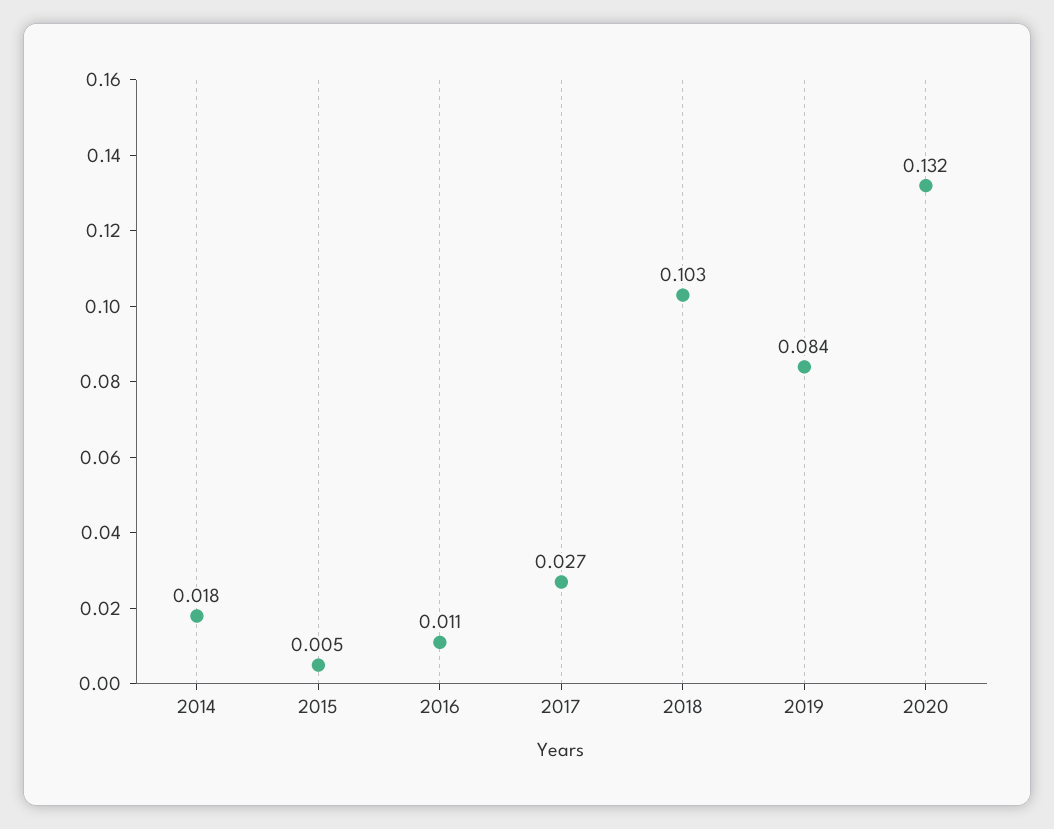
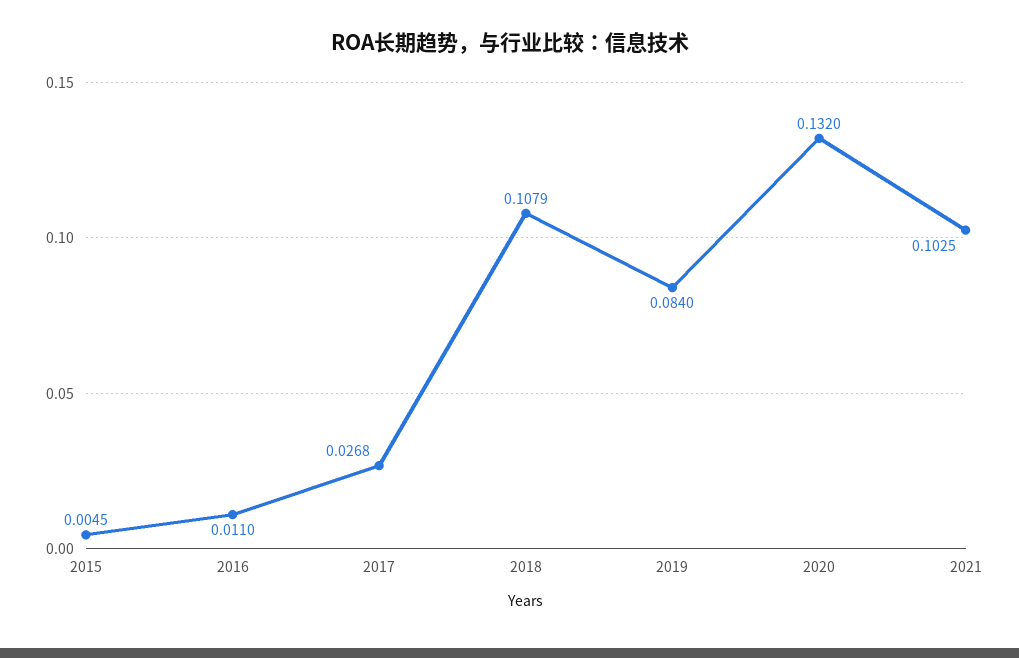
2014: 0.018 -> none
2018: 0.103 -> 0.1079
2021: none -> 0.1025

